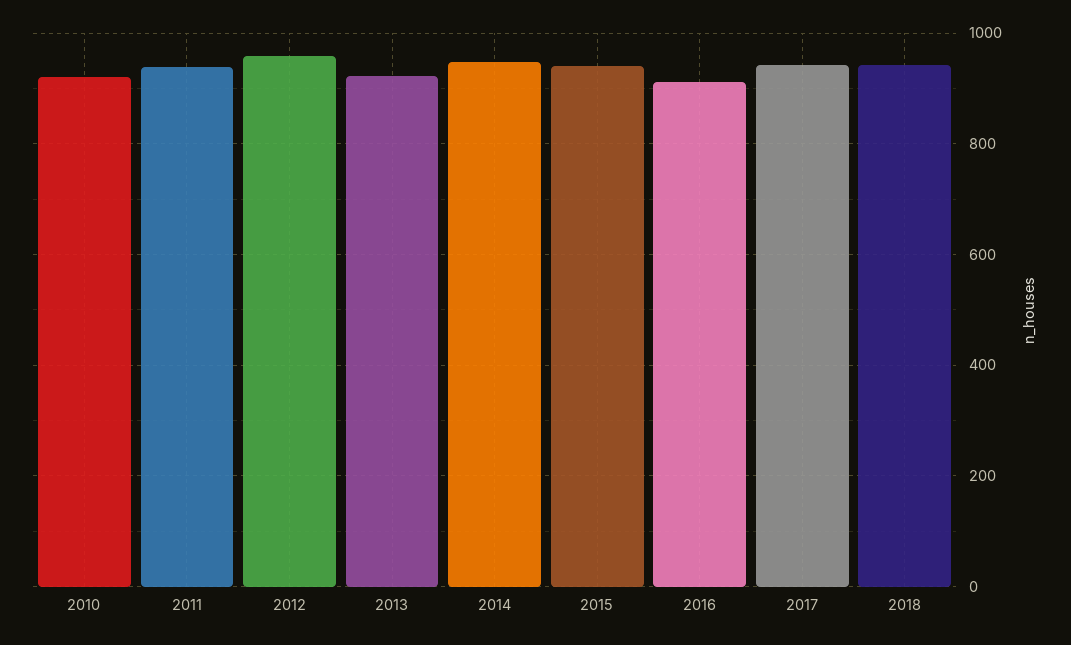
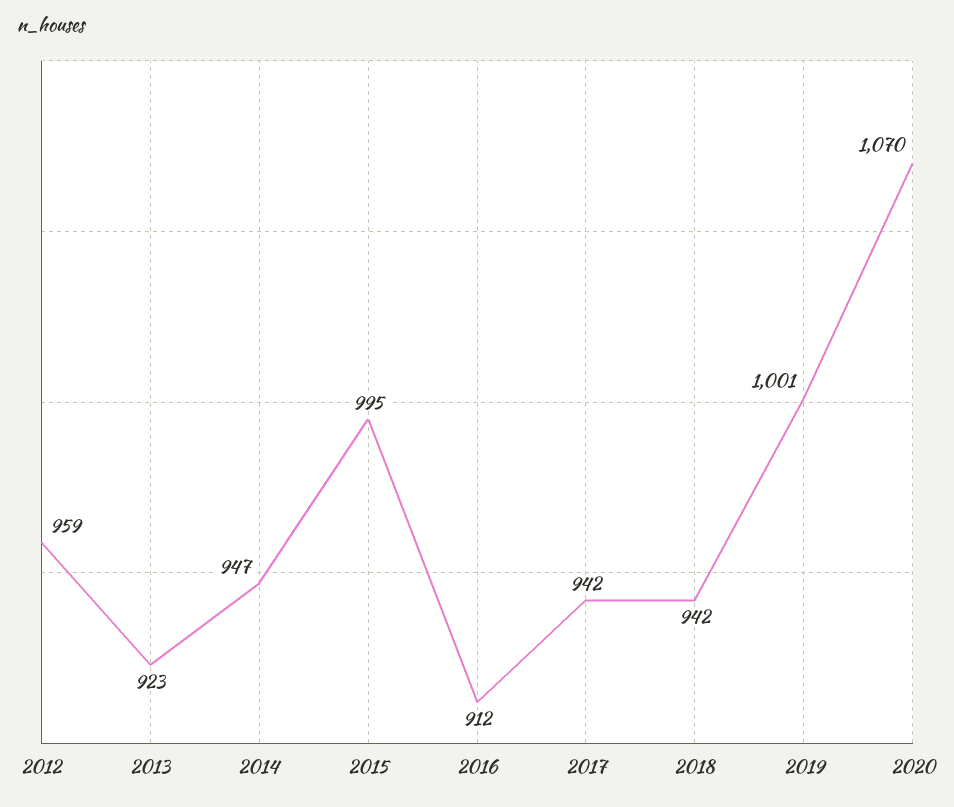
2010: 920 -> none
2011: 940 -> none
2015: 940 -> 995
2019: none -> 1001
2020: none -> 1070

